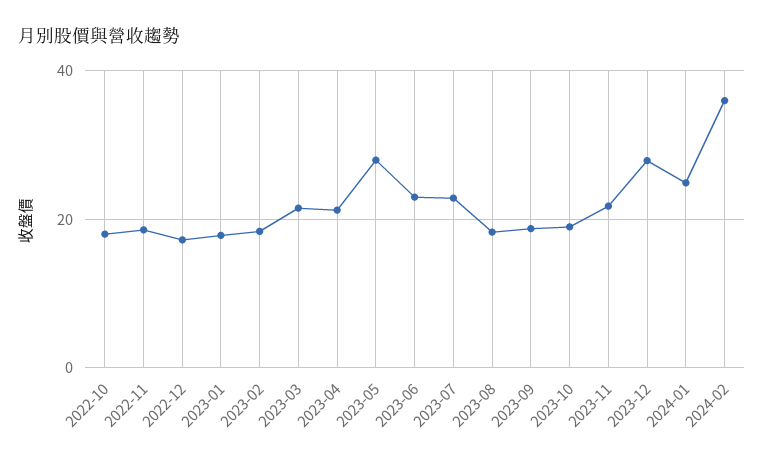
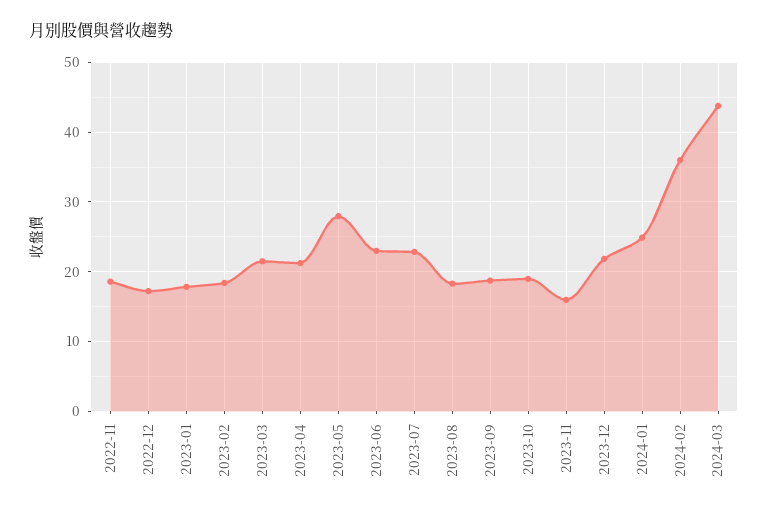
2022-10: 18 -> none
2023-11: 22 -> 16
2023-12: 28 -> 22
2024-03: none -> 44

